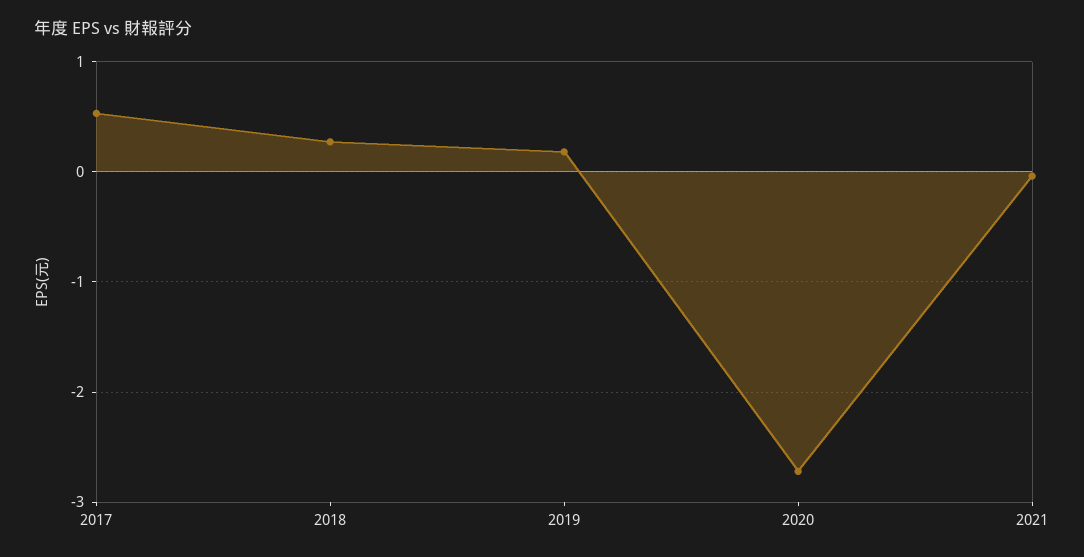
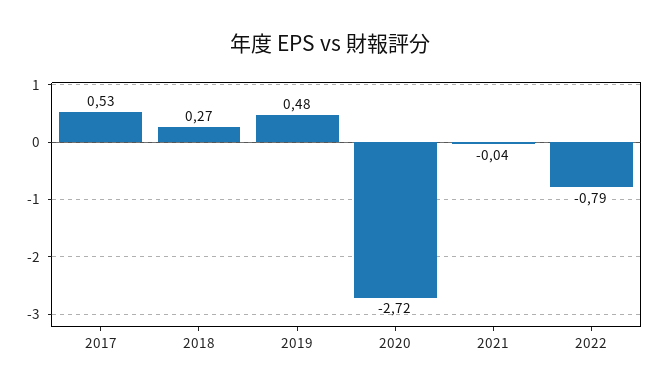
2019: 0.2 -> 0.48
2022: none -> -0.79

